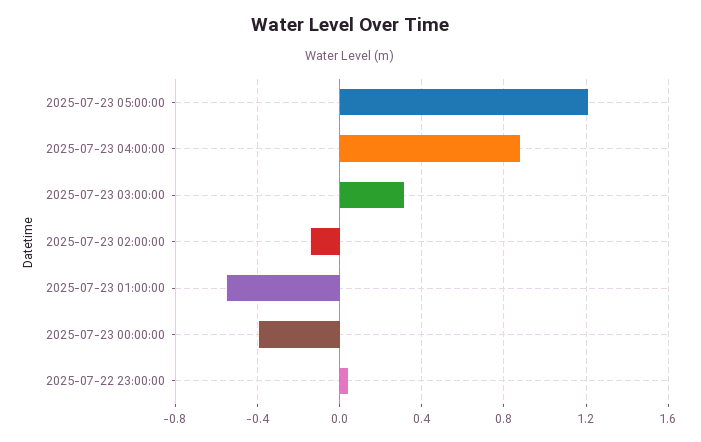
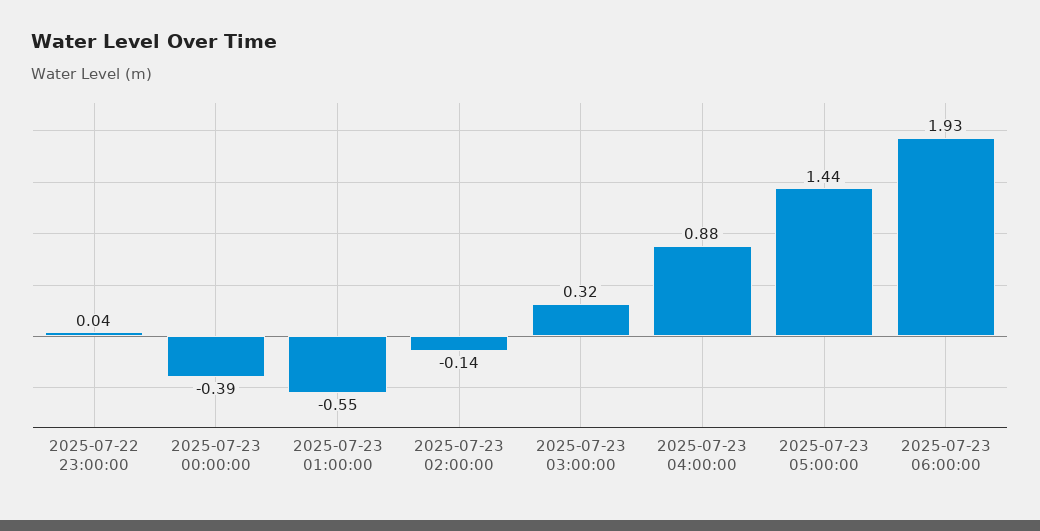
2025-07-23 05:00:00: 1.2 -> 1.44
2025-07-23 06:00:00: none -> 1.93

